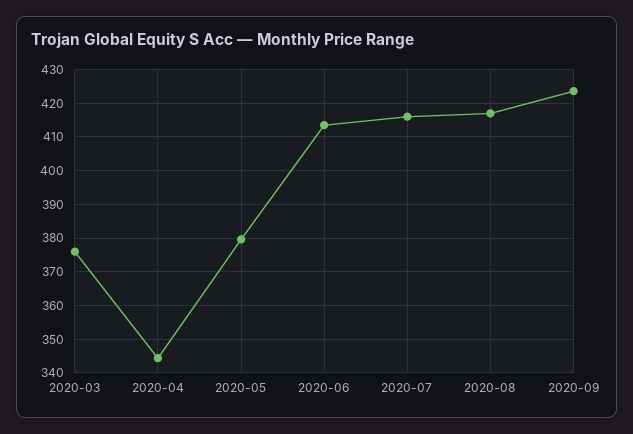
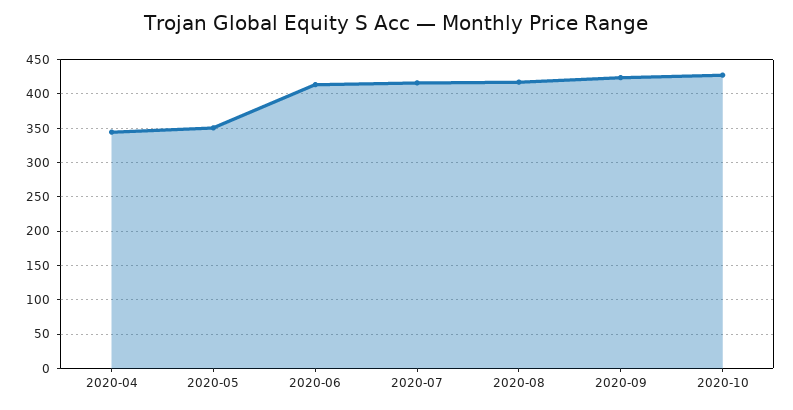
2020-03: 376 -> none
2020-05: 380 -> 350
2020-10: none -> 430

